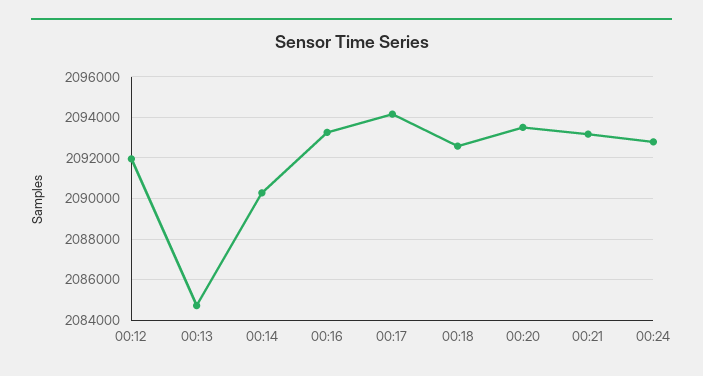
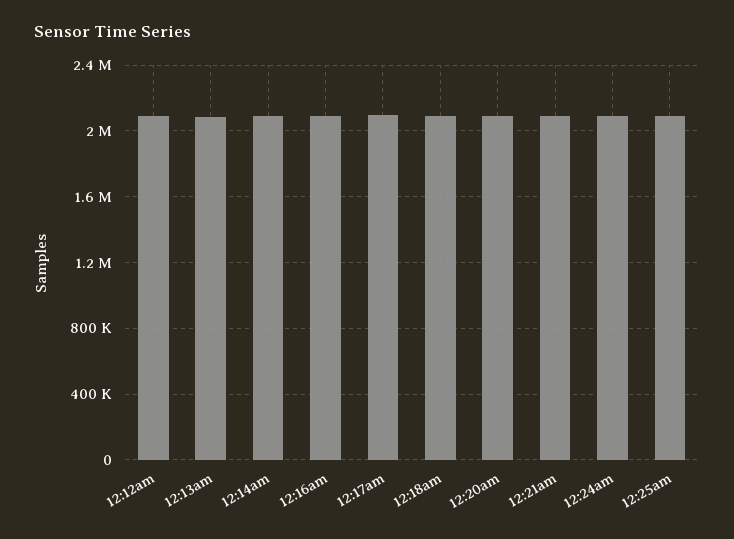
12:25am: none -> 2100000

